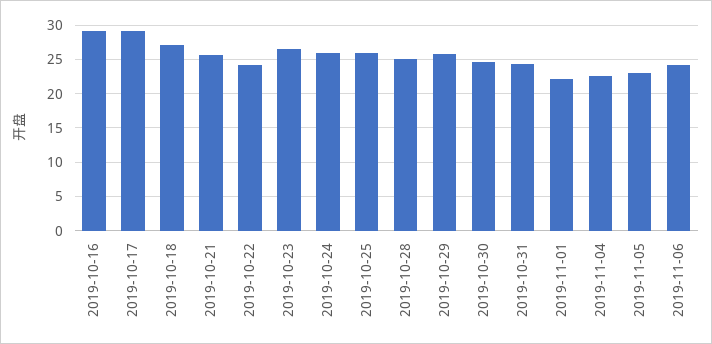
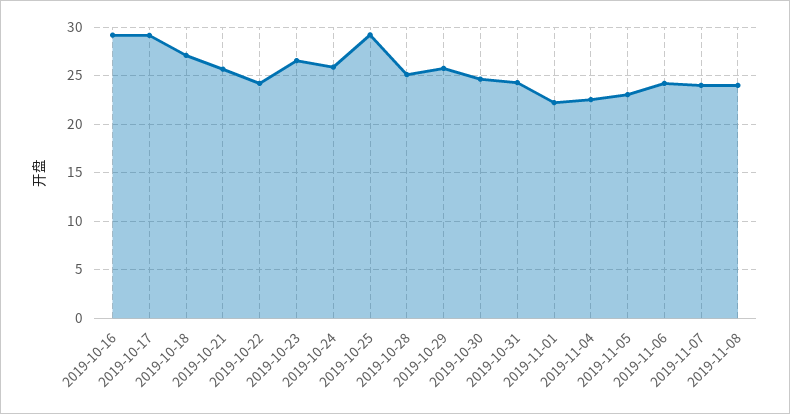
2019-10-25: 26 -> 29
2019-11-07: none -> 24
2019-11-08: none -> 24

